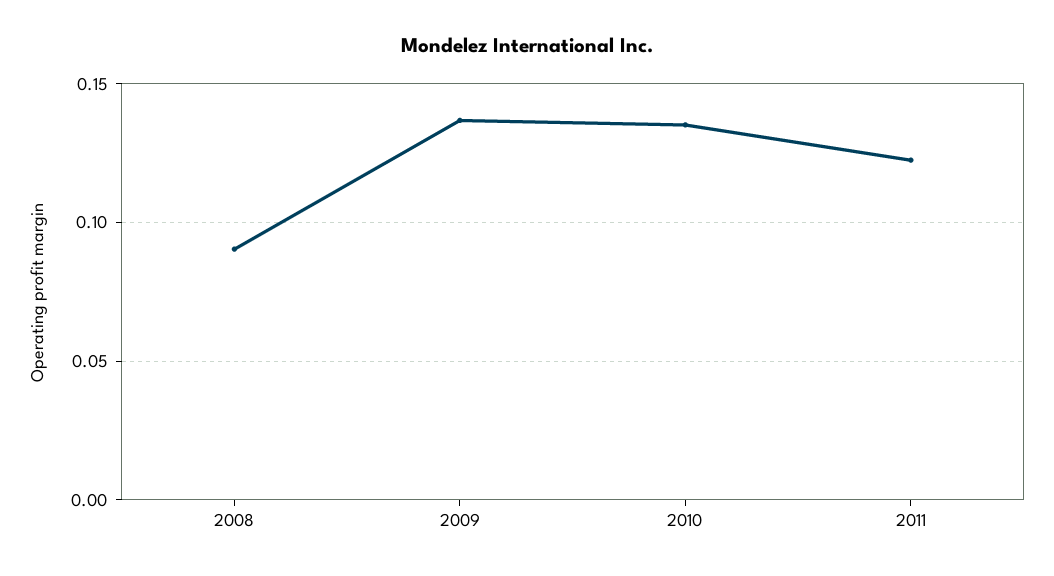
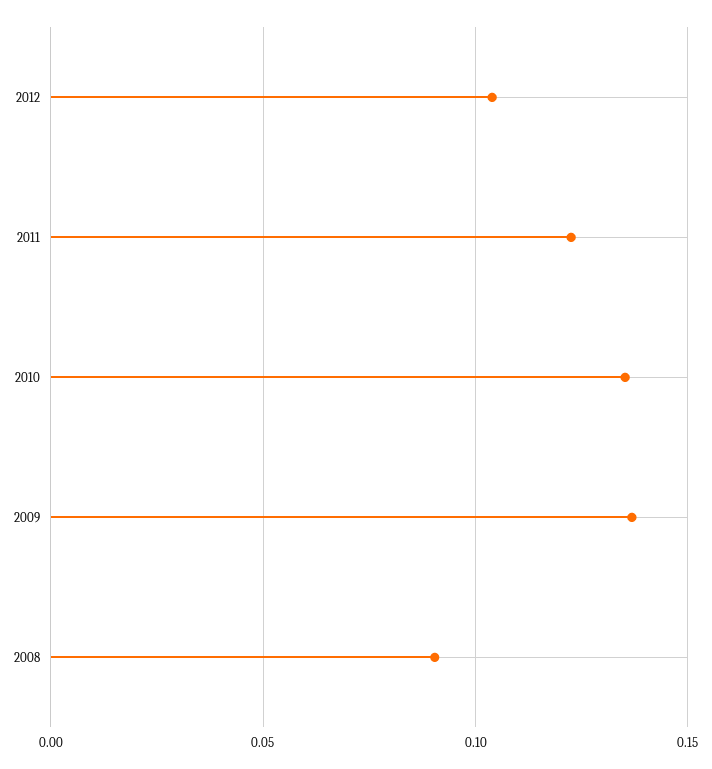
2012: none -> 0.105

